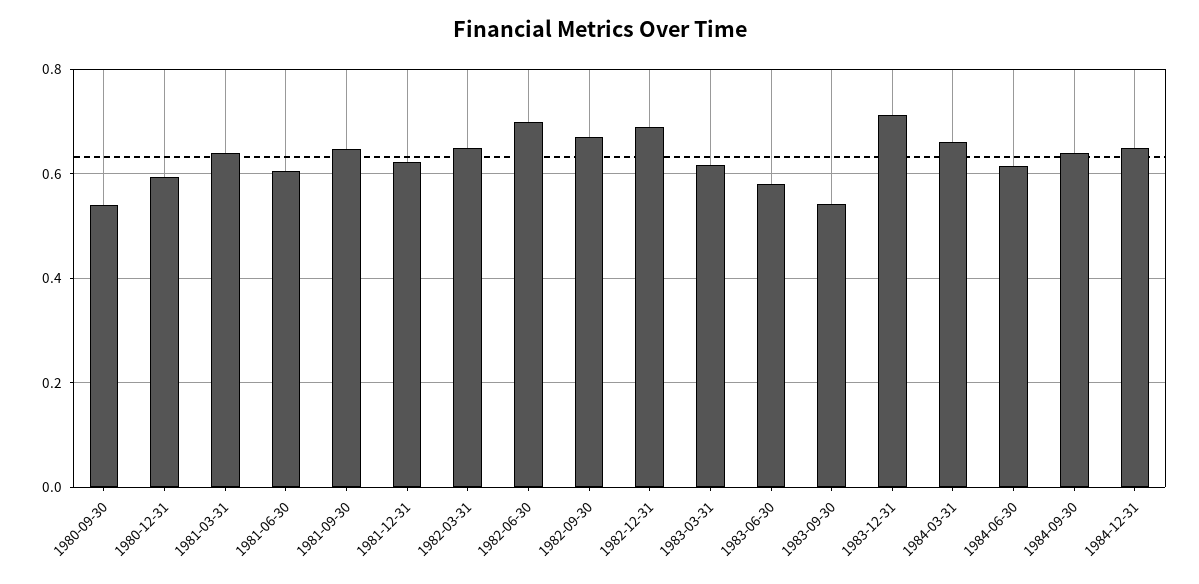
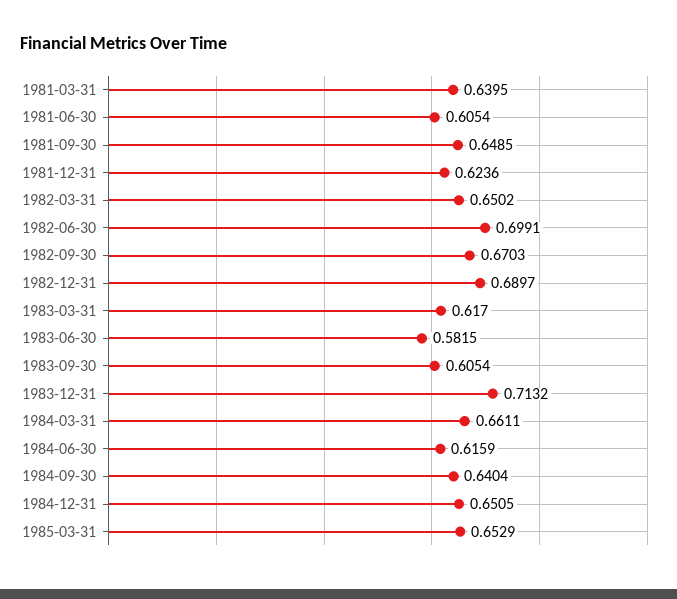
1980-09-30: 0.54 -> none
1980-12-31: 0.6 -> none
1983-09-30: 0.54 -> 0.6054
1985-03-31: none -> 0.6529

